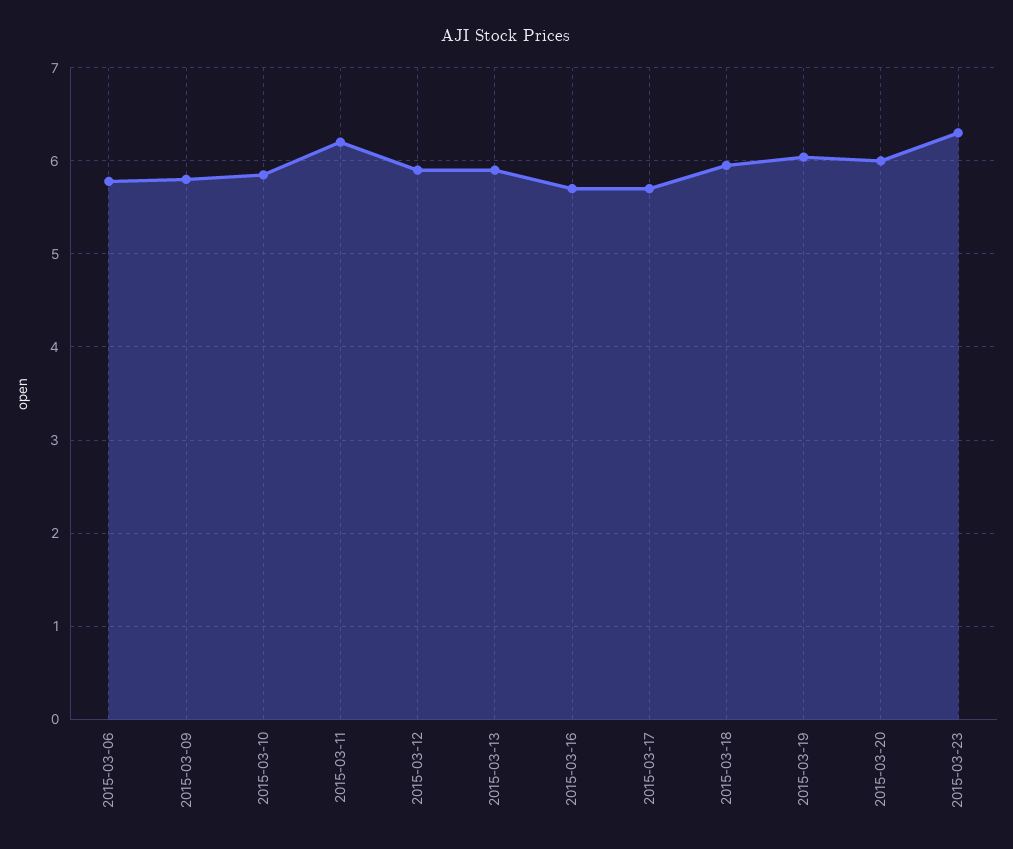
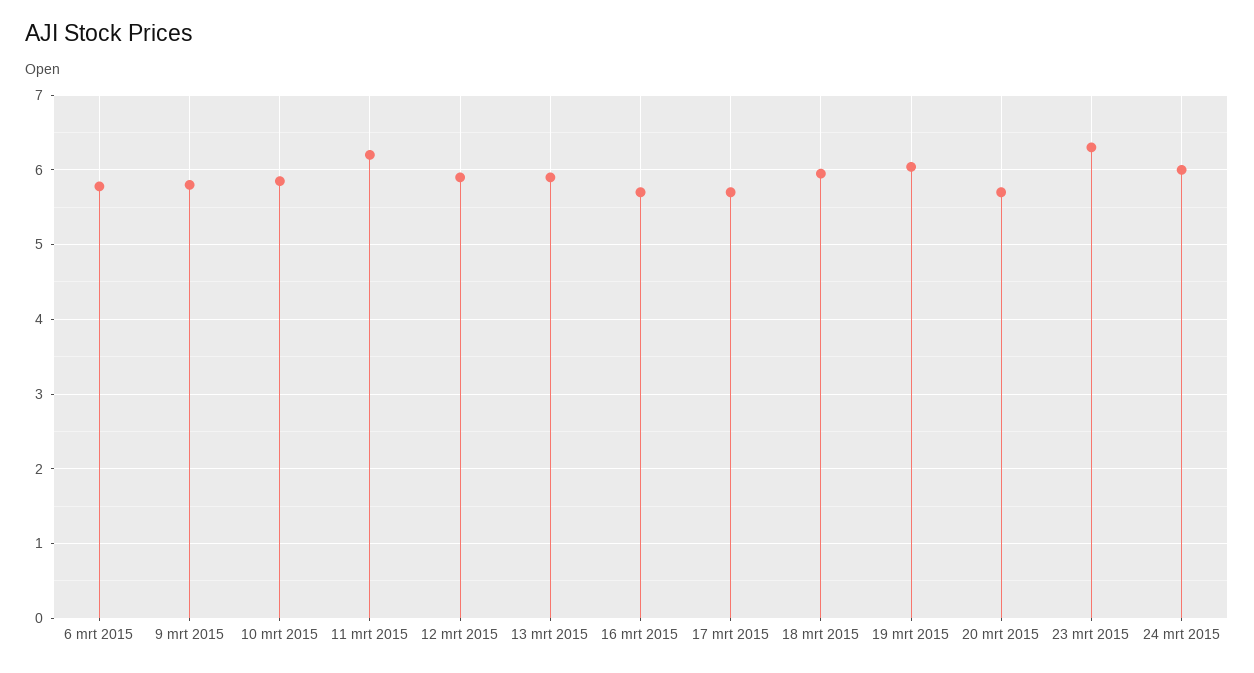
2015-03-20: 6 -> 5.7
24 mrt 2015: none -> 6

